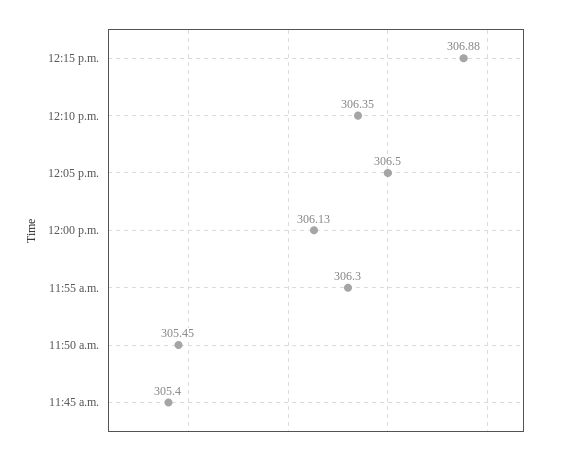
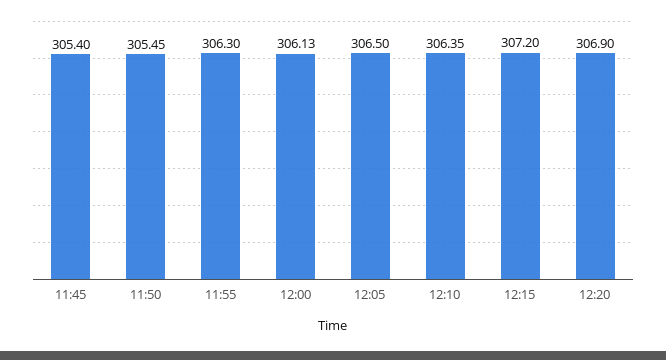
12:15 p.m.: 306.88 -> 307.2
12:20: none -> 306.9

